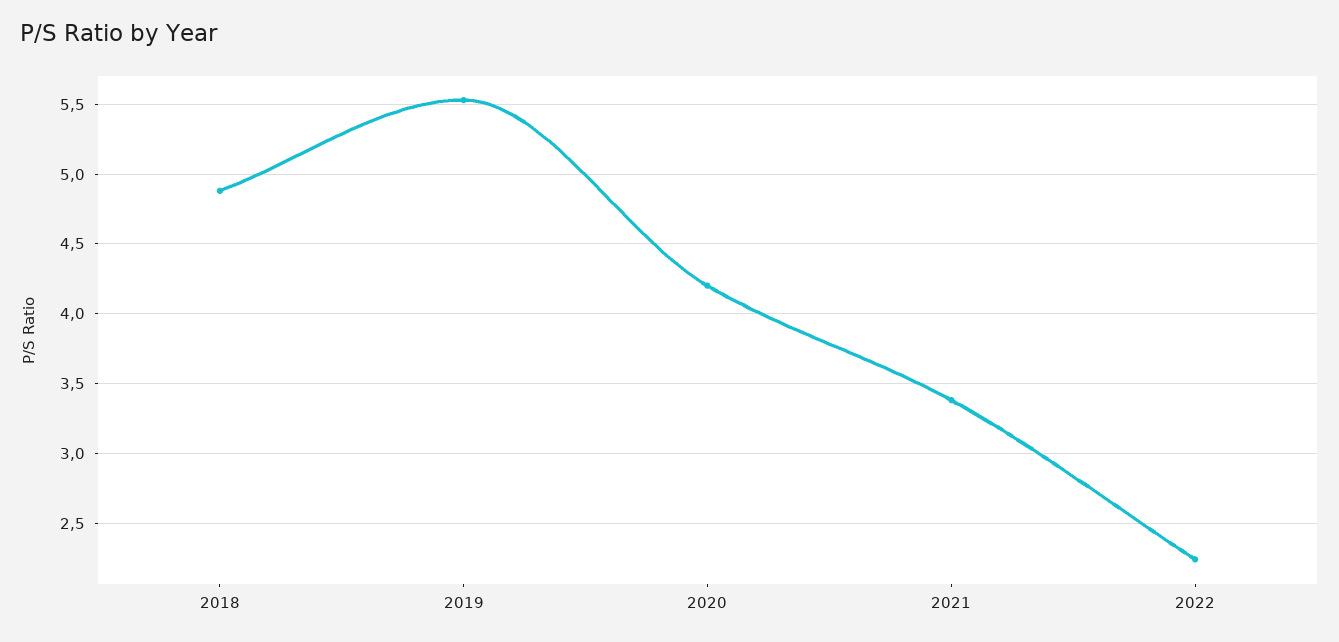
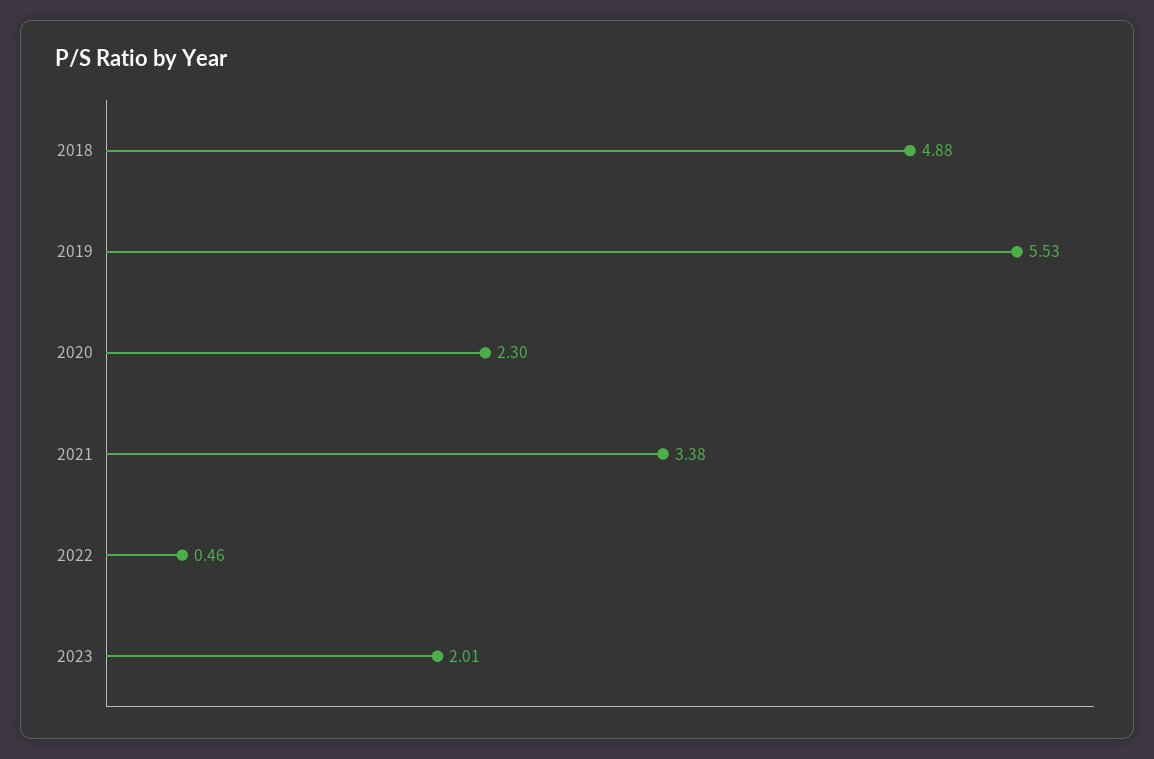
2020: 4.2 -> 2.3
2022: 2.25 -> 0.46
2023: none -> 2.01

